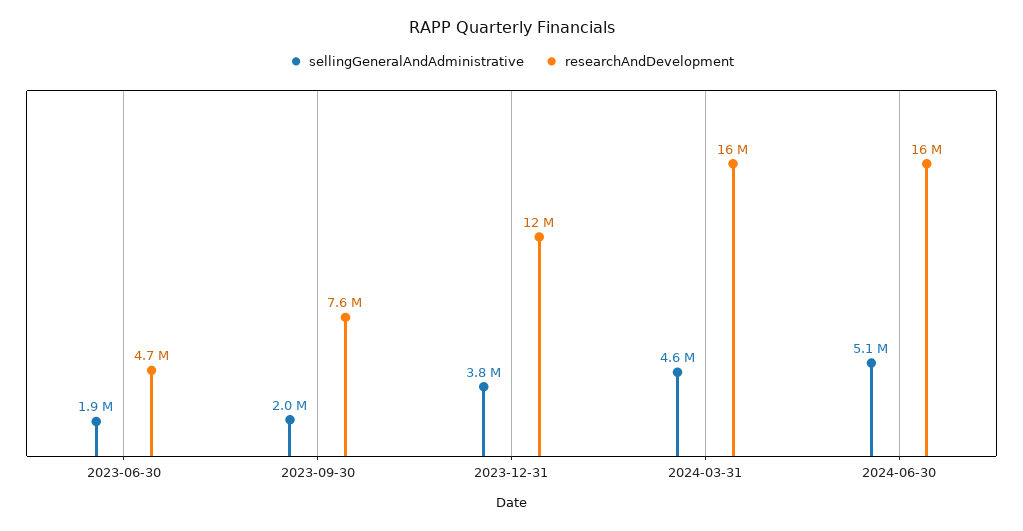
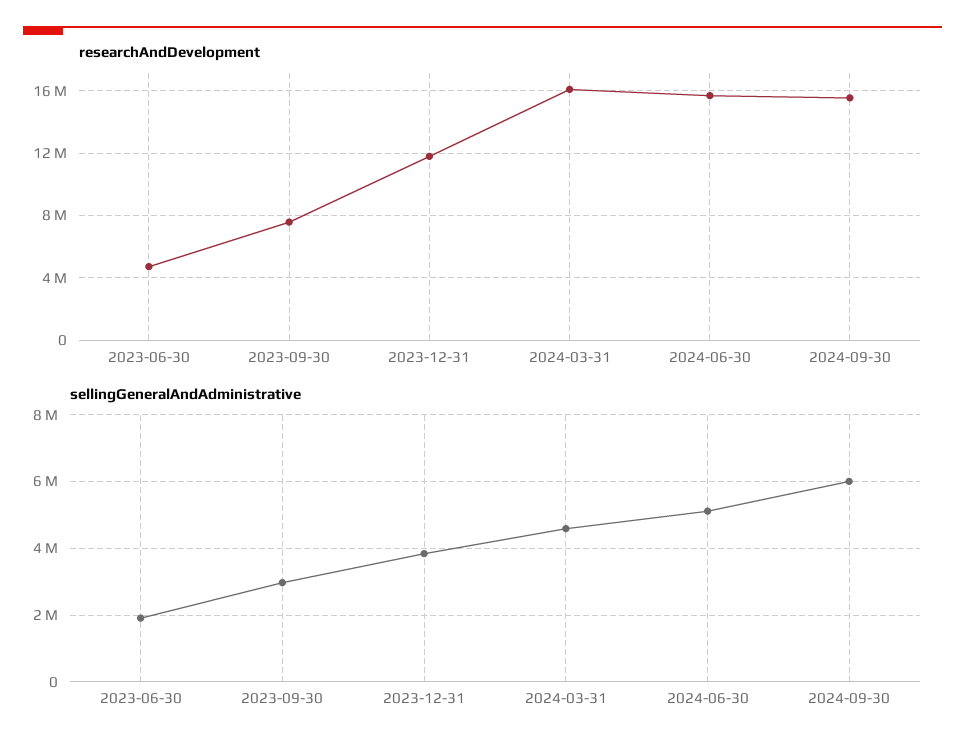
sellingGeneralAndAdministrative, 2023-09-30: 2000000 -> 3000000
researchAndDevelopment, 2024-09-30: none -> 15500000
sellingGeneralAndAdministrative, 2024-09-30: none -> 6000000

